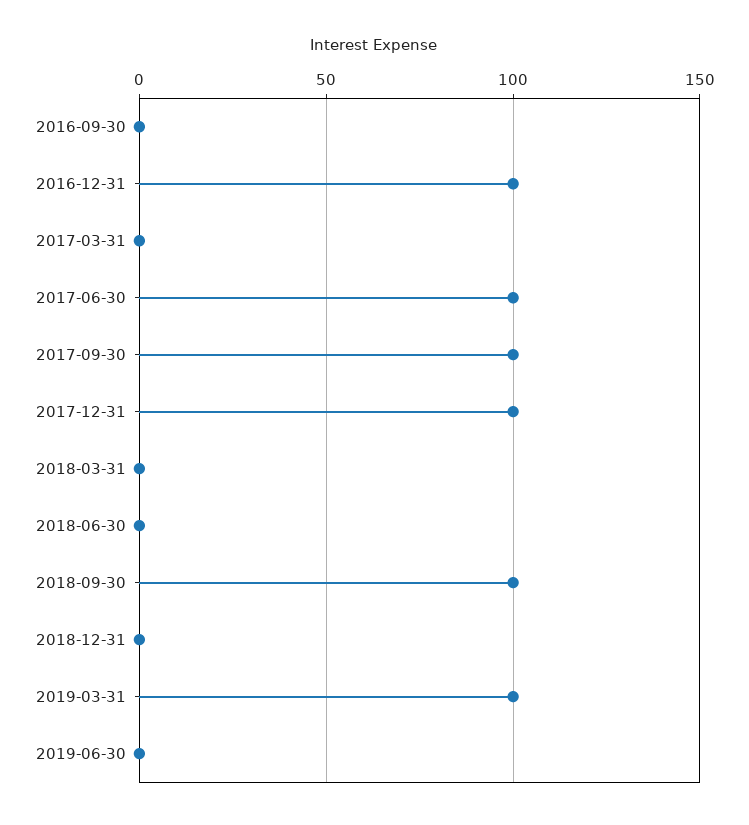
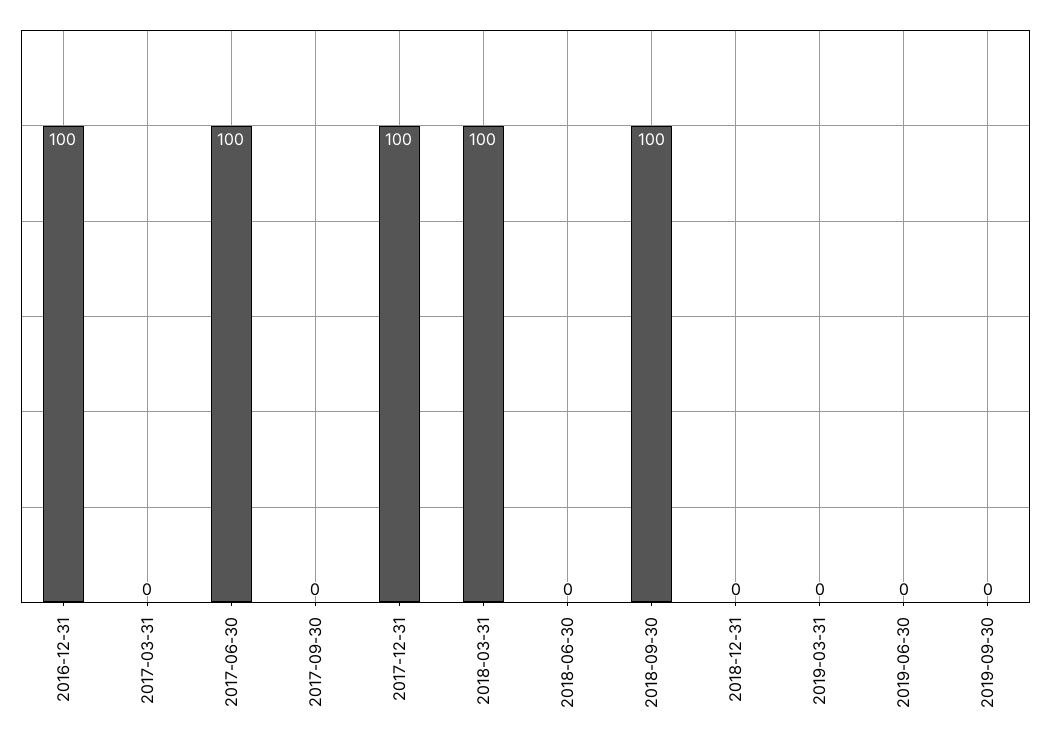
2016-09-30: 0 -> none
2017-09-30: 100 -> 0
2018-03-31: 0 -> 100
2019-03-31: 100 -> 0
2019-09-30: none -> 0

